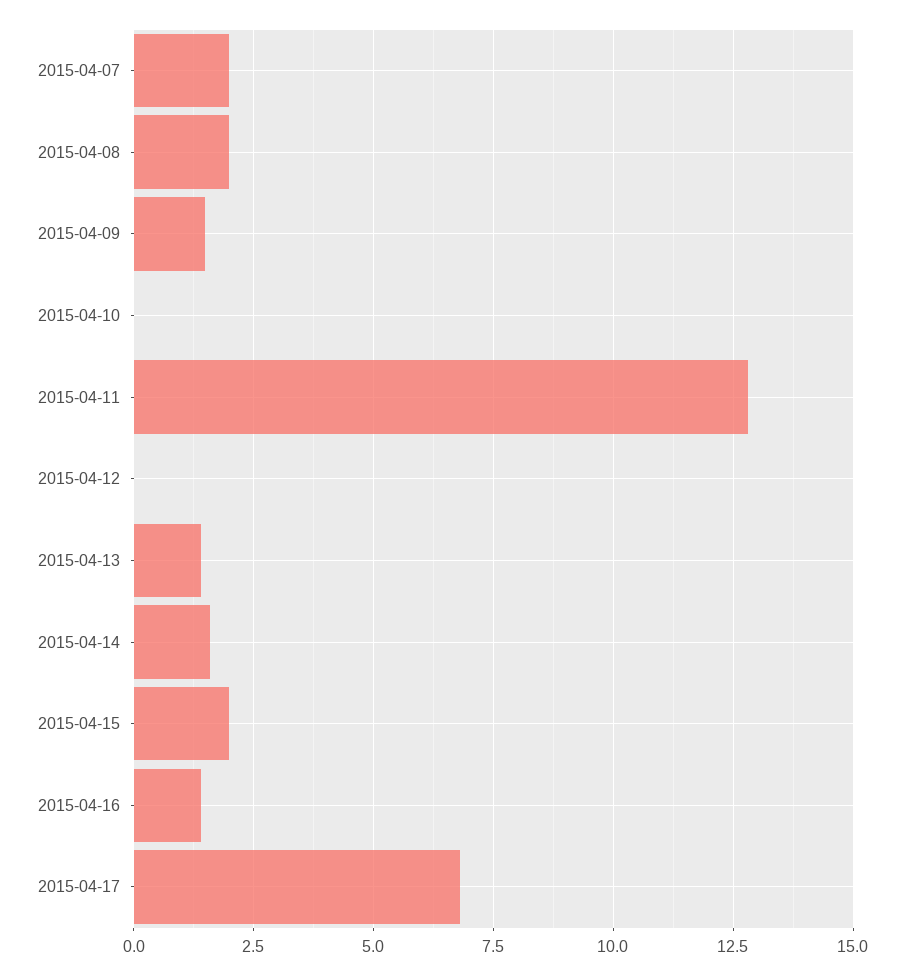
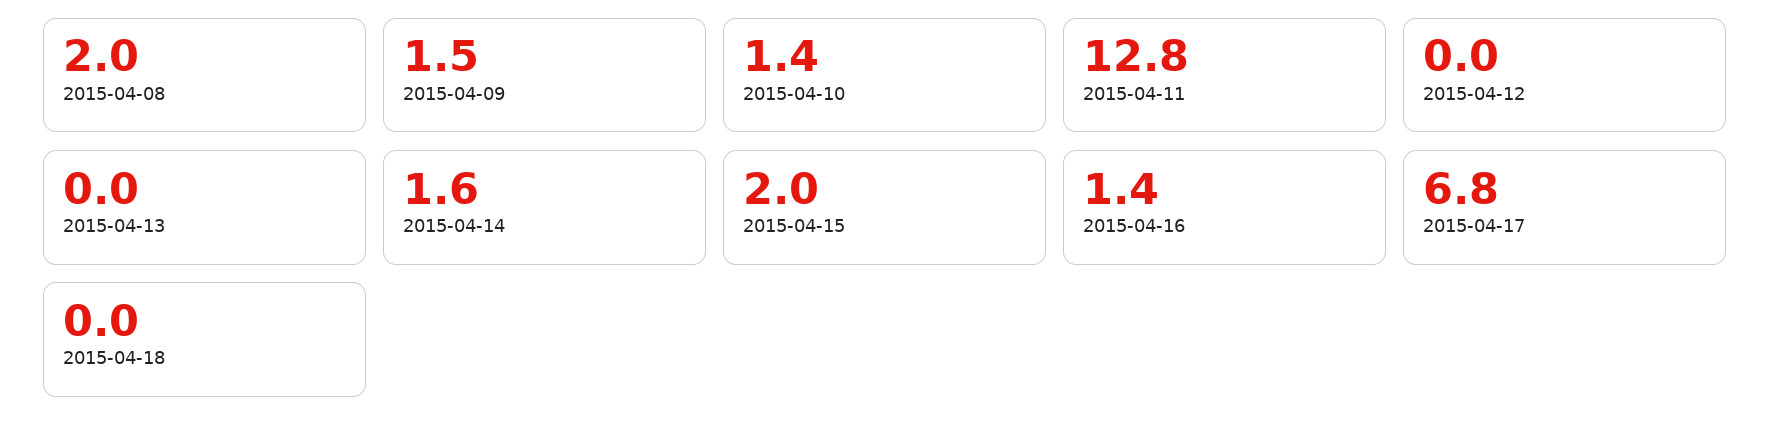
2015-04-07: 2 -> none
2015-04-10: 0 -> 1.4
2015-04-13: 1.5 -> 0
2015-04-18: none -> 0

